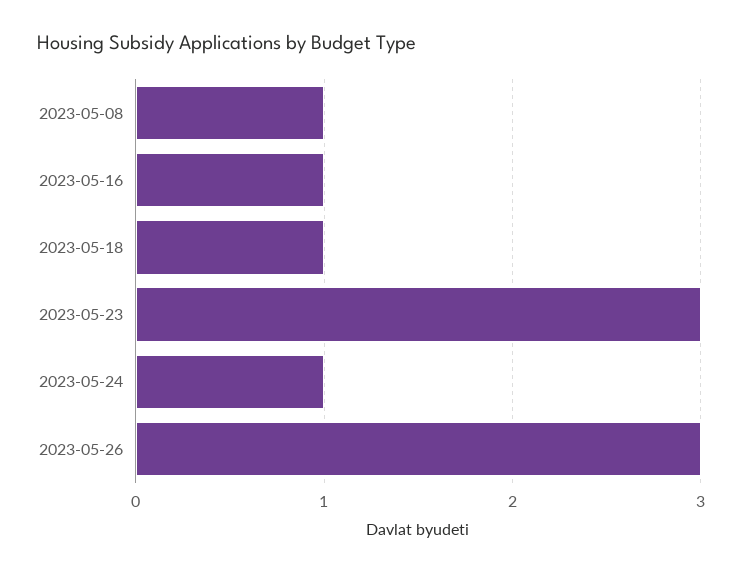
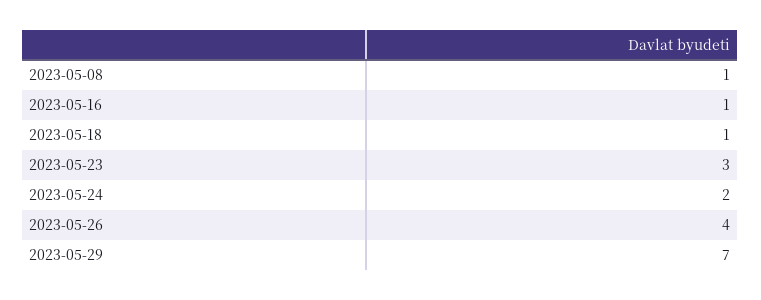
2023-05-24: 1 -> 2
2023-05-26: 3 -> 4
2023-05-29: none -> 7

